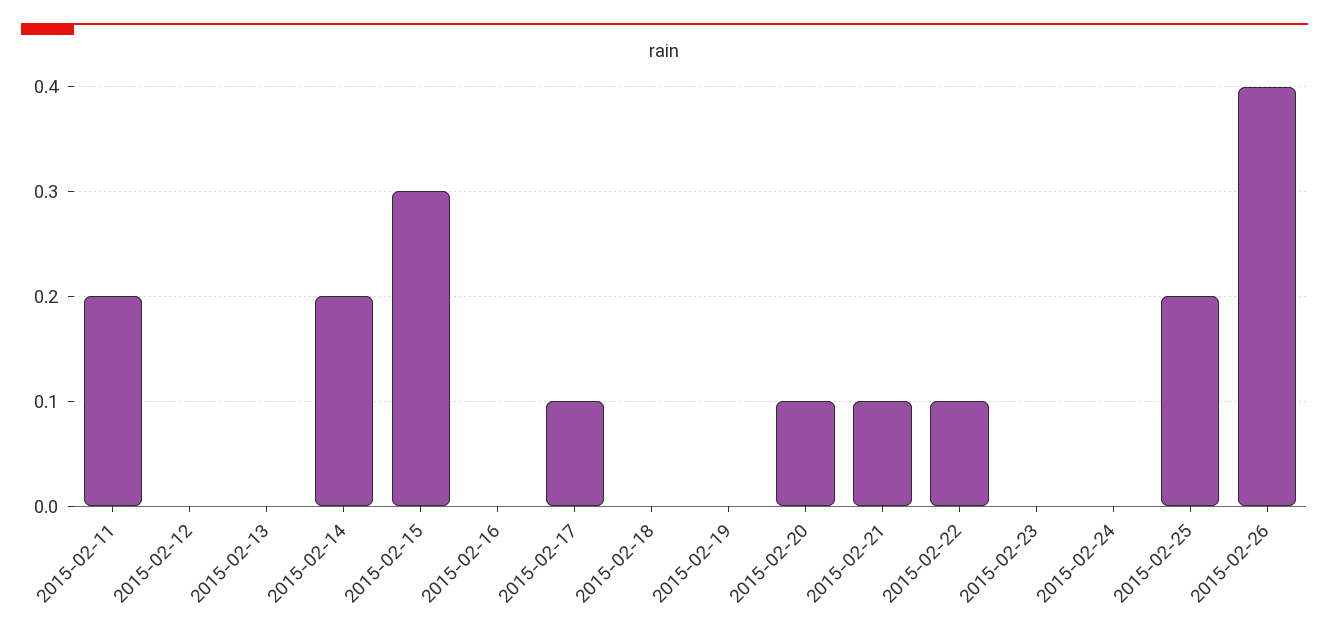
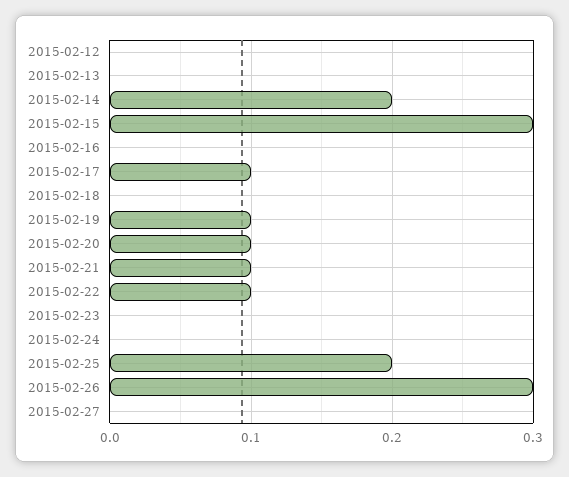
2015-02-11: 0.2 -> none
2015-02-19: 0 -> 0.1
2015-02-26: 0.4 -> 0.3
2015-02-27: none -> 0

